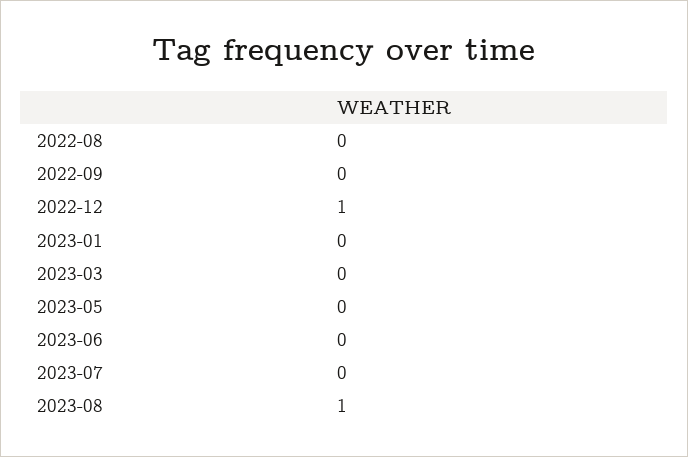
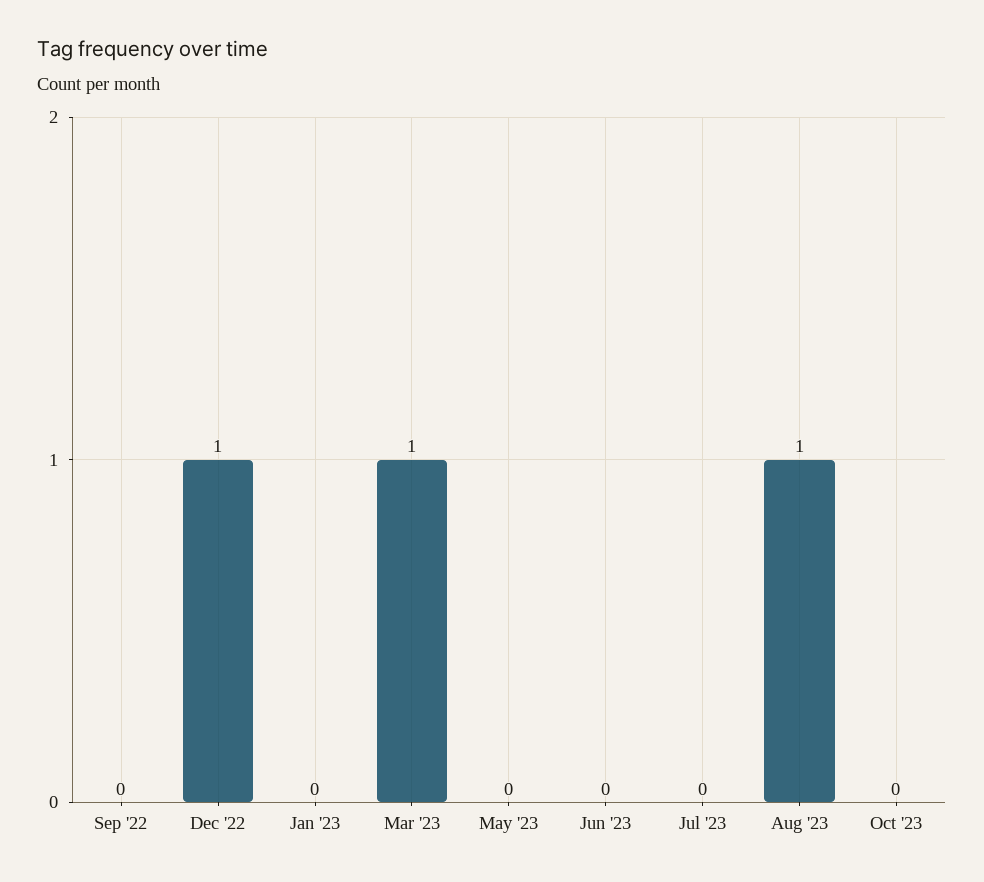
2022-08: 0 -> none
2023-03: 0 -> 1
Oct '23: none -> 0

